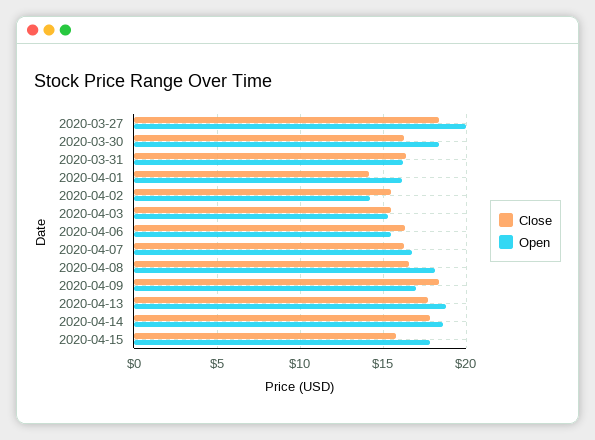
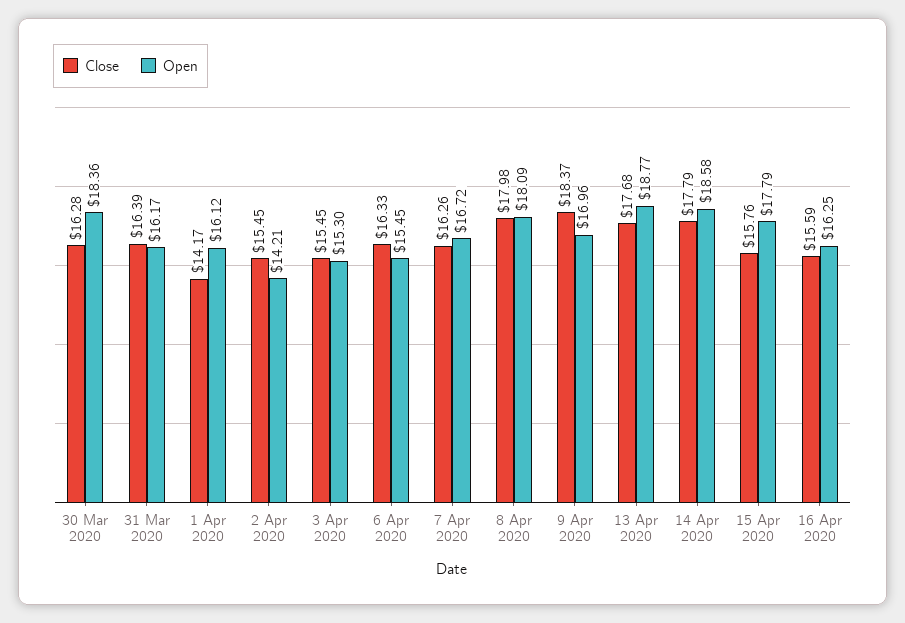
Close, 2020-03-27: 18.5 -> none
Open, 2020-03-27: 20 -> none
Close, 2020-04-08: 16.5 -> 17.98
Close, 16 Apr 2020: none -> 15.59
Open, 16 Apr 2020: none -> 16.25

